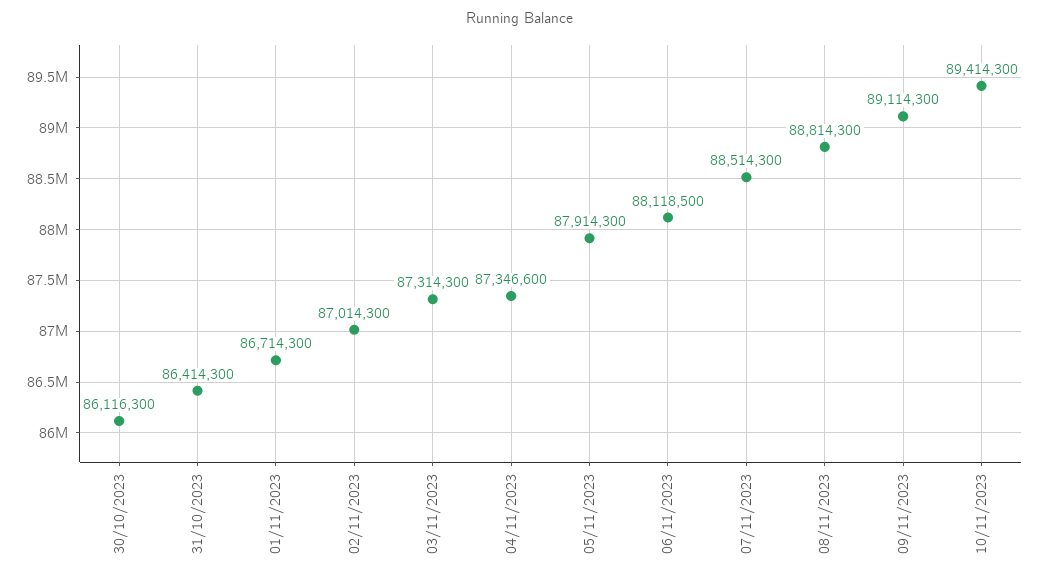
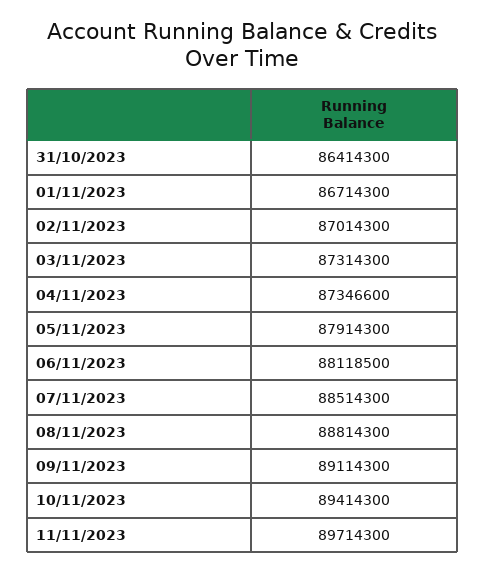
30/10/2023: 86116300 -> none
11/11/2023: none -> 89714300

